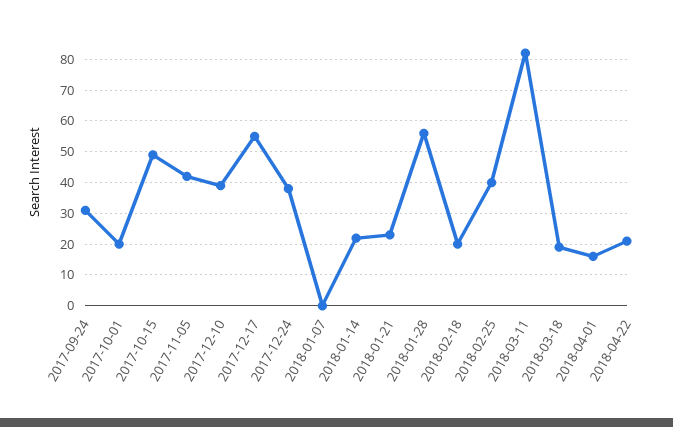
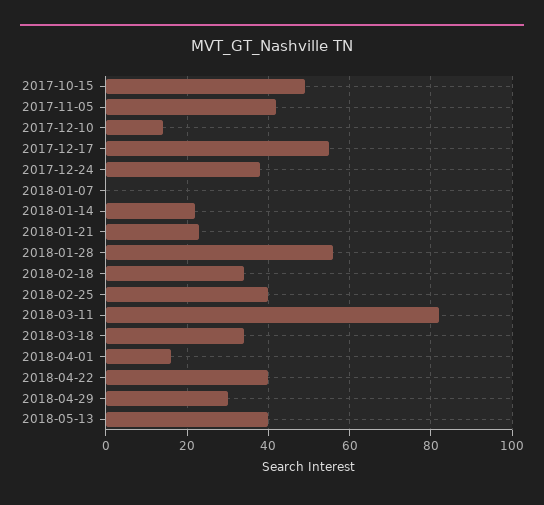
2017-09-24: 30 -> none
2017-10-01: 20 -> none
2017-12-10: 40 -> 15
2018-02-18: 20 -> 35
2018-03-18: 20 -> 35
2018-04-22: 20 -> 40
2018-04-29: none -> 30
2018-05-13: none -> 40

